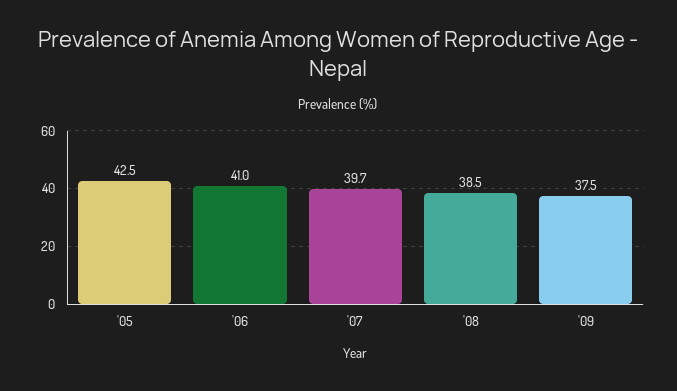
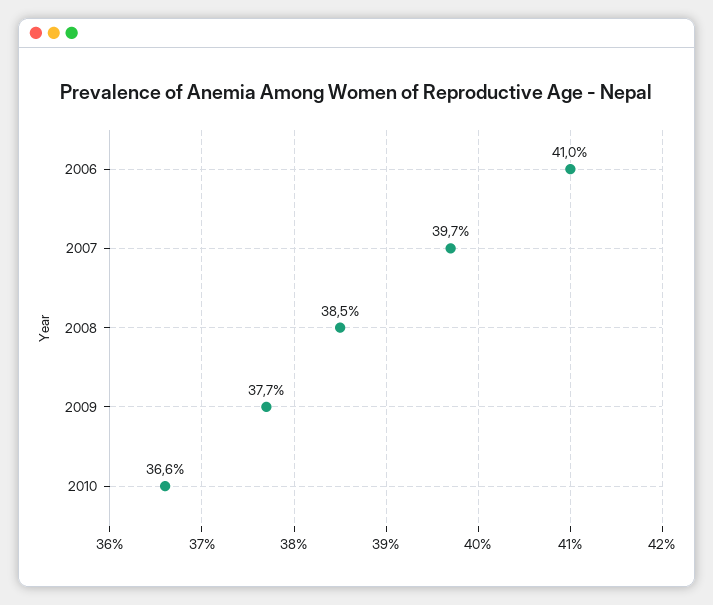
'05: 42.5 -> none
'09: 37.5 -> 37.7
2010: none -> 36.6

